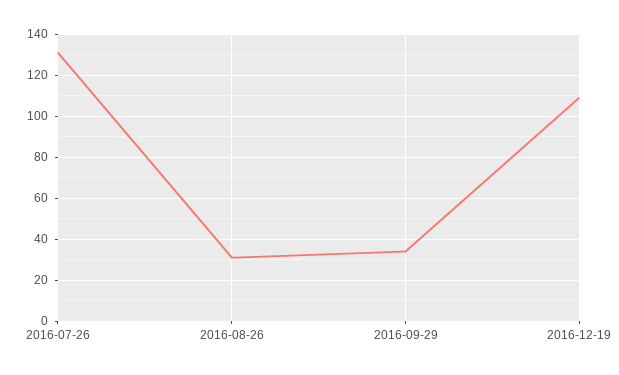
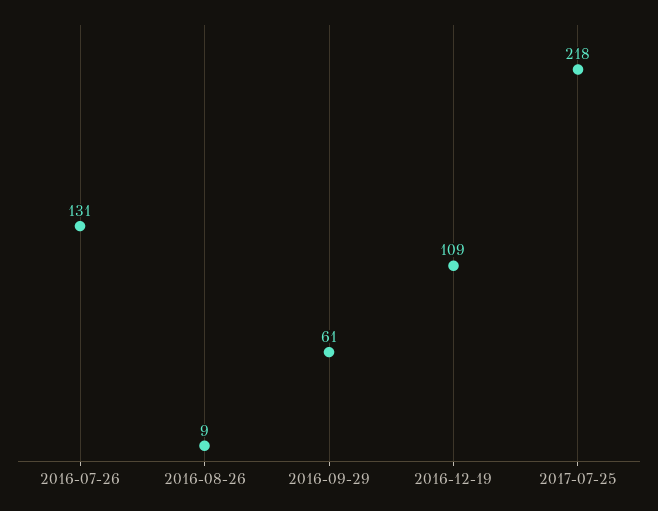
2016-08-26: 30 -> 9
2016-09-29: 35 -> 61
2017-07-25: none -> 218

